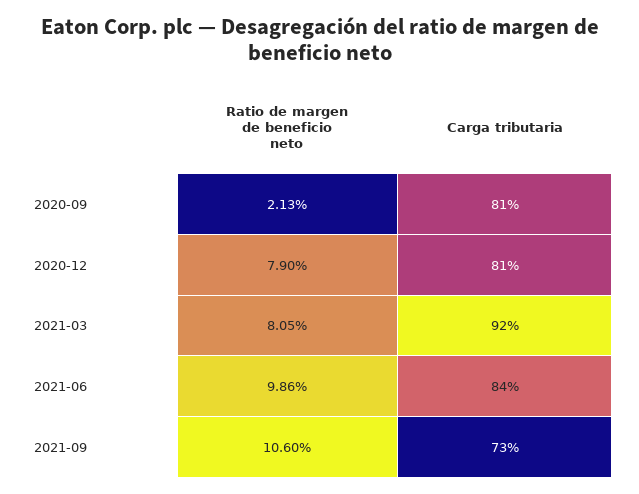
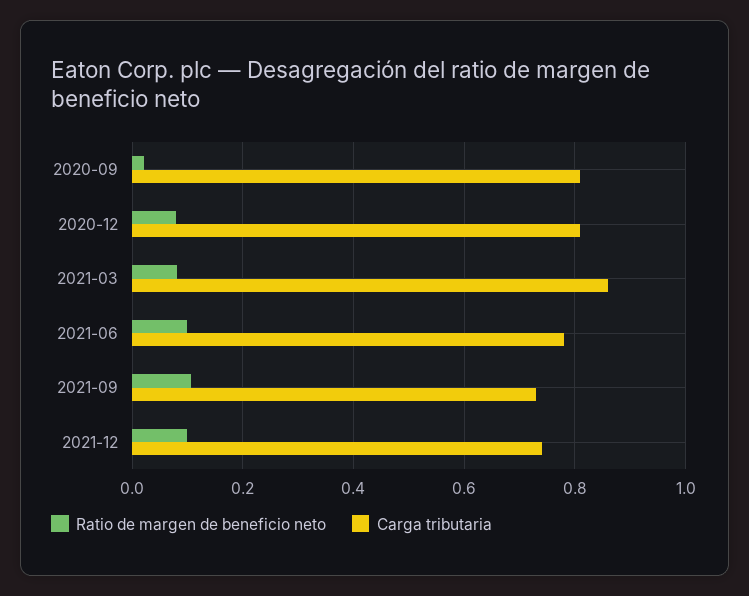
Carga tributaria, 2021-03: 0.92 -> 0.86
Carga tributaria, 2021-06: 0.84 -> 0.78
Ratio de margen de beneficio neto, 2021-12: none -> 0.1
Carga tributaria, 2021-12: none -> 0.74

